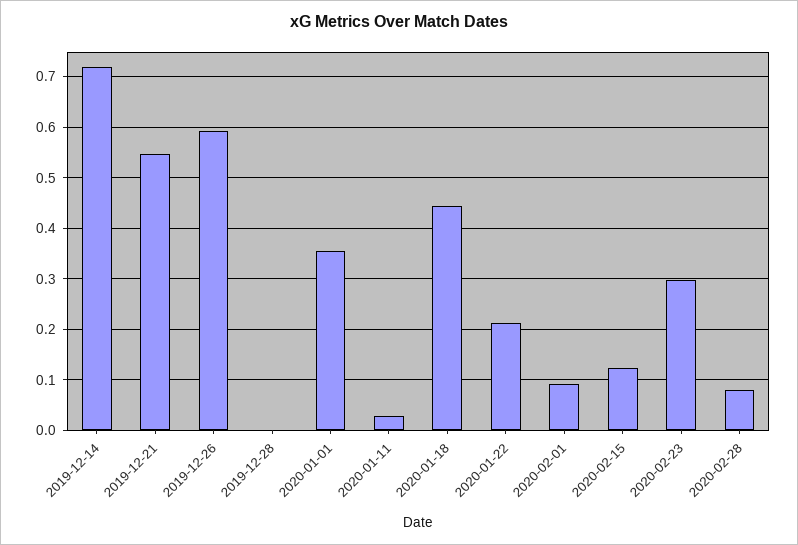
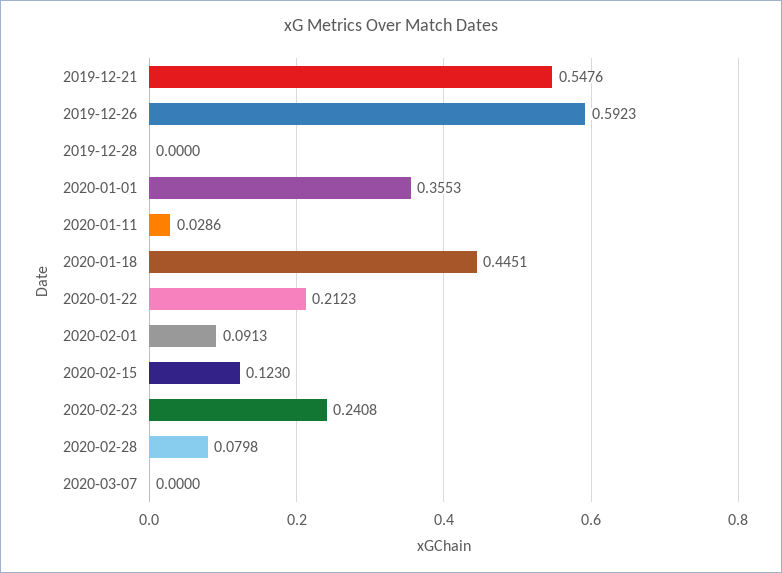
2019-12-14: 0.72 -> none
2020-02-23: 0.3 -> 0.2408
2020-03-07: none -> 0

